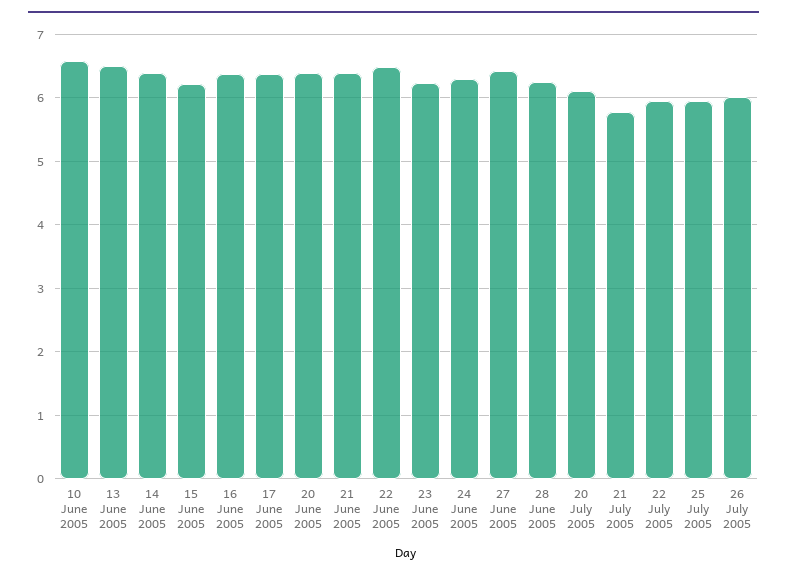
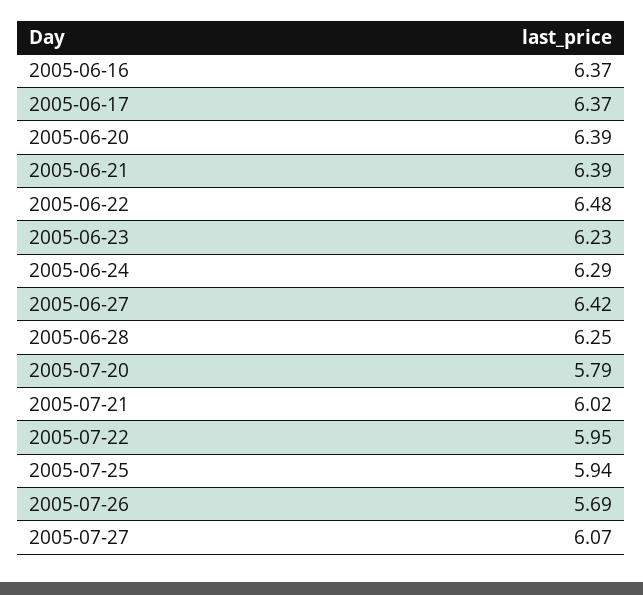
10 June 2005: 6.6 -> none
13 June 2005: 6.5 -> none
14 June 2005: 6.4 -> none
15 June 2005: 6.2 -> none
20 July 2005: 6.1 -> 5.79
21 July 2005: 5.8 -> 6.02
26 July 2005: 6 -> 5.69
2005-07-27: none -> 6.07

